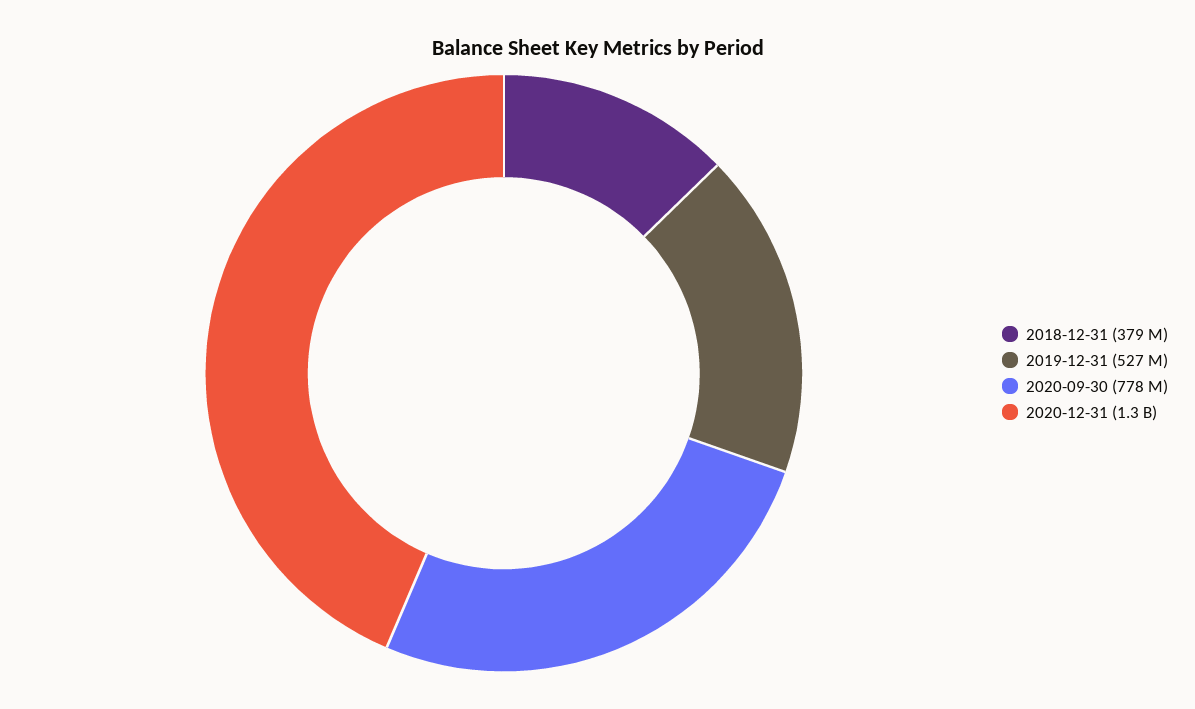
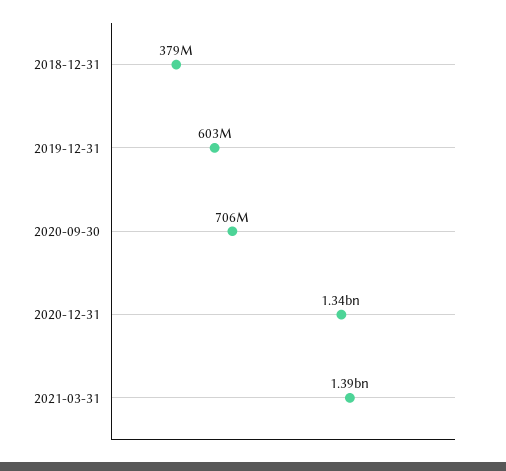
2019-12-31: 527000000 -> 603000000
2020-09-30: 778000000 -> 706000000
2021-03-31: none -> 1390000000

